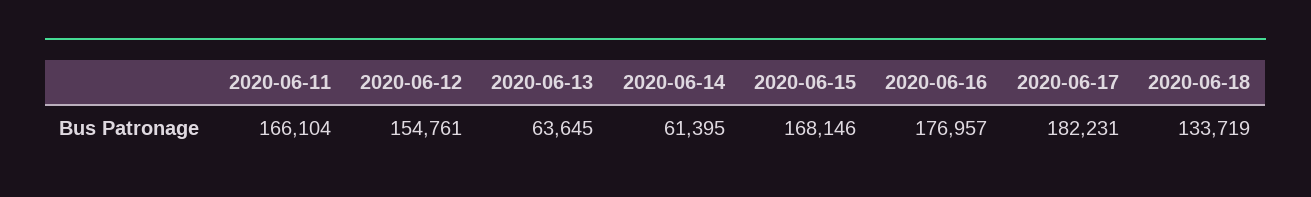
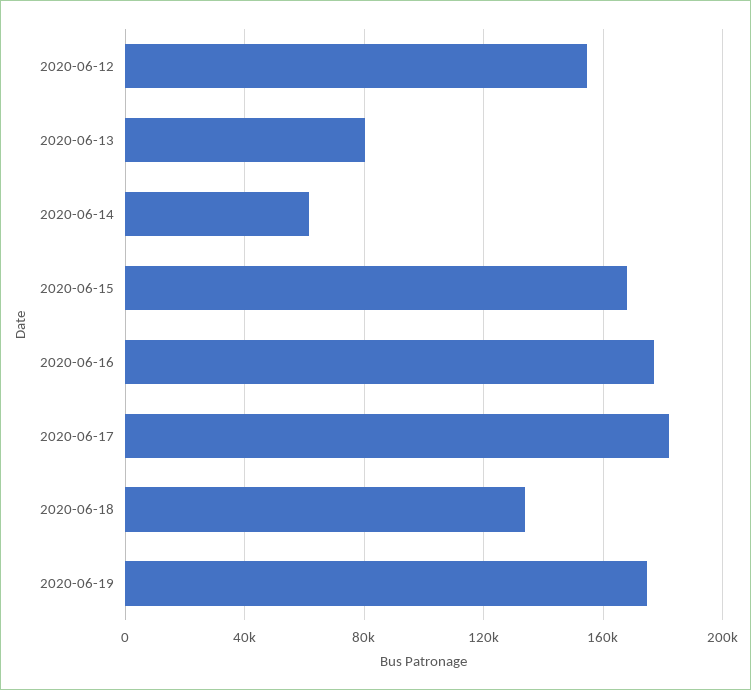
2020-06-11: 166104 -> none
2020-06-13: 63645 -> 80000
2020-06-19: none -> 175000

